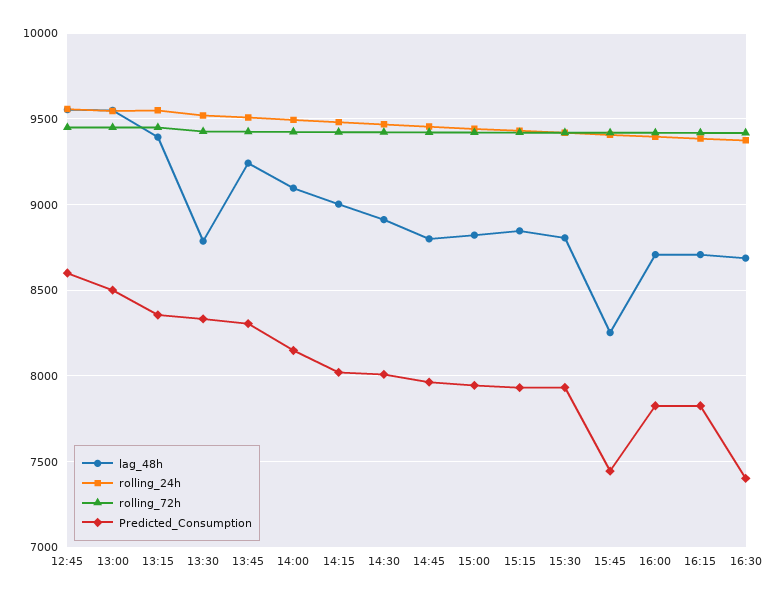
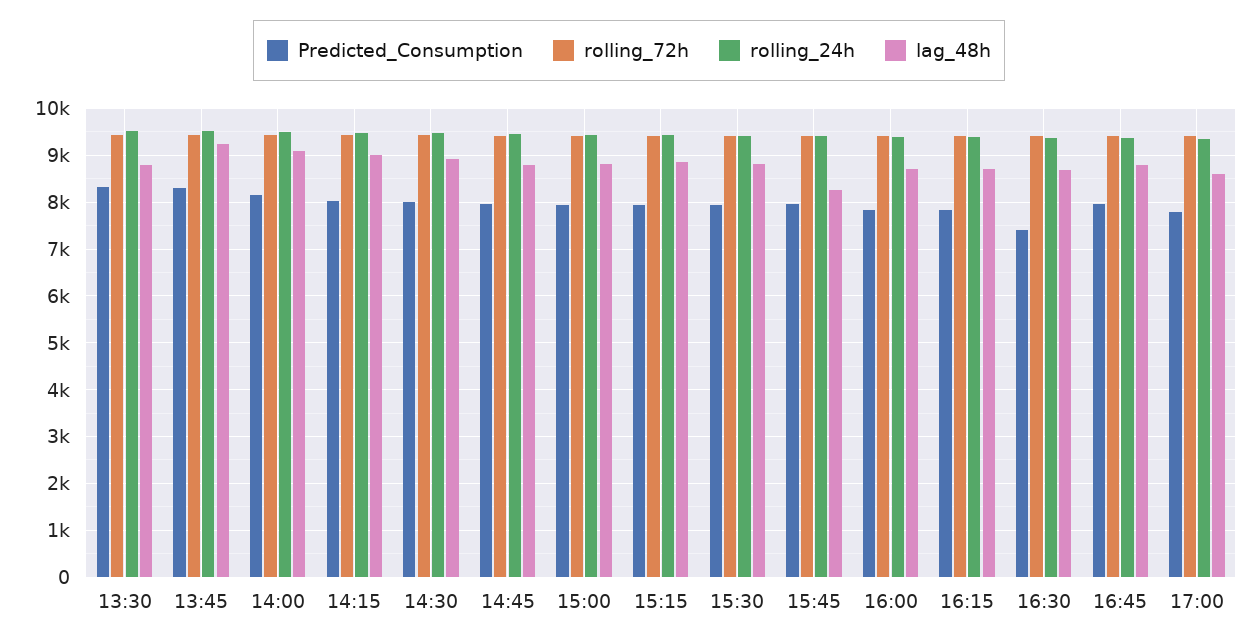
lag_48h, 12:45: 9550 -> none
rolling_24h, 12:45: 9550 -> none
rolling_72h, 12:45: 9450 -> none
Predicted_Consumption, 12:45: 8600 -> none
lag_48h, 13:00: 9550 -> none
rolling_24h, 13:00: 9550 -> none
rolling_72h, 13:00: 9450 -> none
Predicted_Consumption, 13:00: 8500 -> none
lag_48h, 13:15: 9400 -> none
rolling_24h, 13:15: 9550 -> none
rolling_72h, 13:15: 9450 -> none
Predicted_Consumption, 13:15: 8350 -> none
Predicted_Consumption, 15:45: 7450 -> 8000
Predicted_Consumption, 16:45: none -> 8000
rolling_72h, 16:45: none -> 9400
rolling_24h, 16:45: none -> 9400
lag_48h, 16:45: none -> 8800
Predicted_Consumption, 17:00: none -> 7800
rolling_72h, 17:00: none -> 9400
rolling_24h, 17:00: none -> 9400
lag_48h, 17:00: none -> 8600

